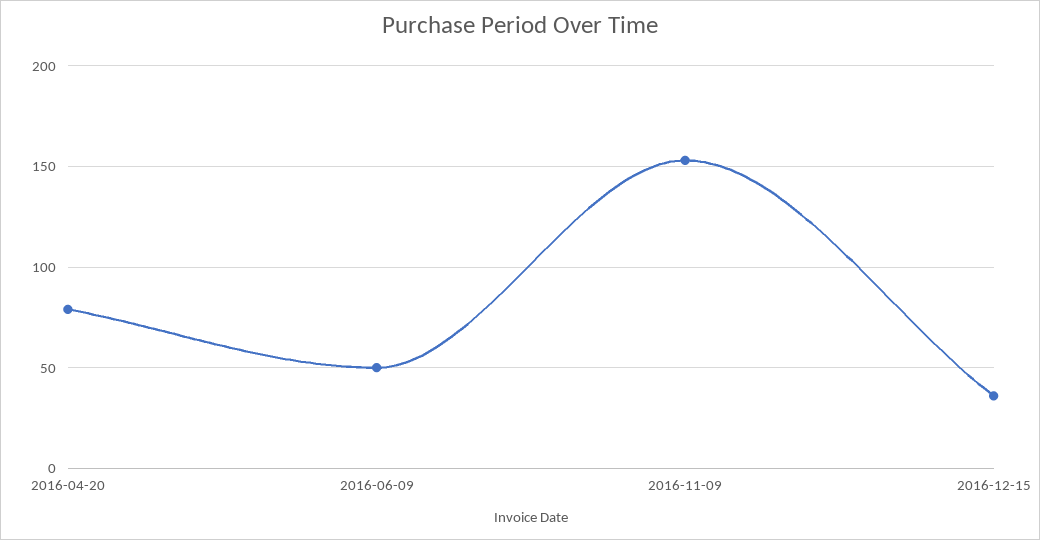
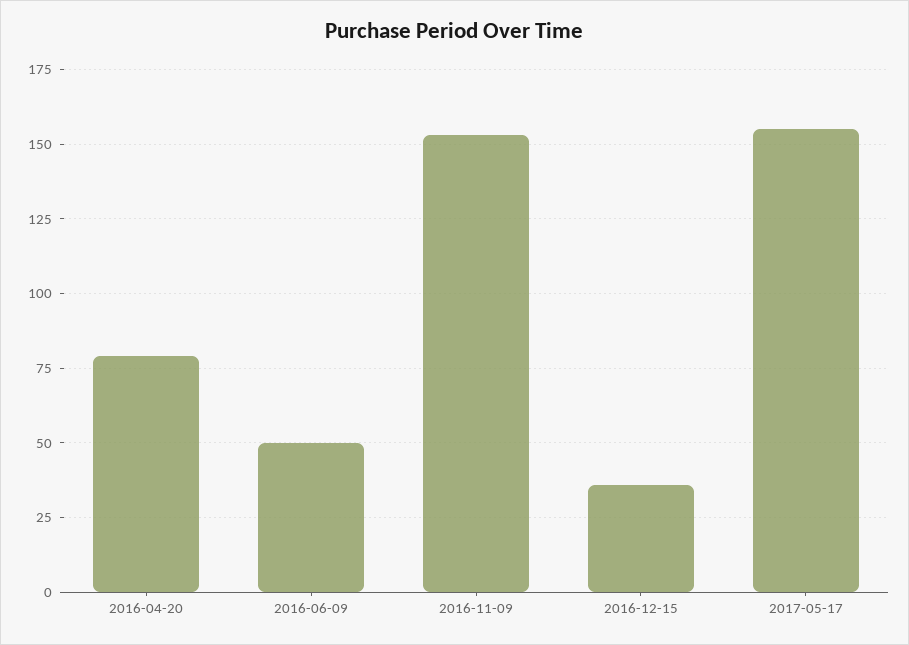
2017-05-17: none -> 155

